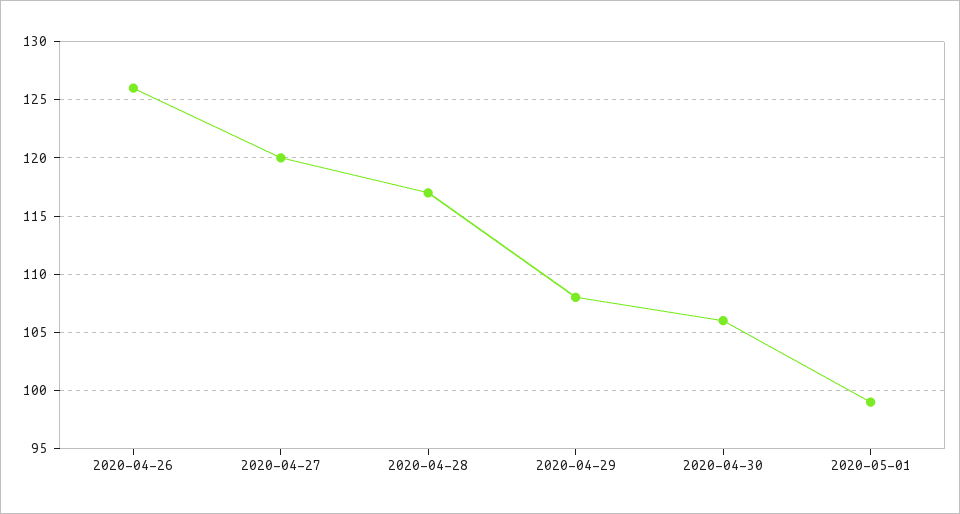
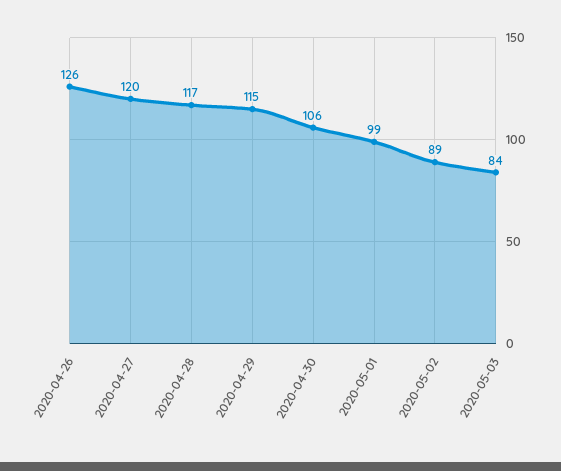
2020-04-29: 108 -> 115
2020-05-02: none -> 89
2020-05-03: none -> 84

